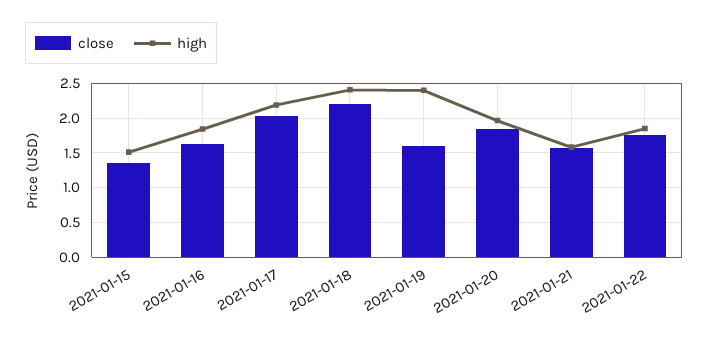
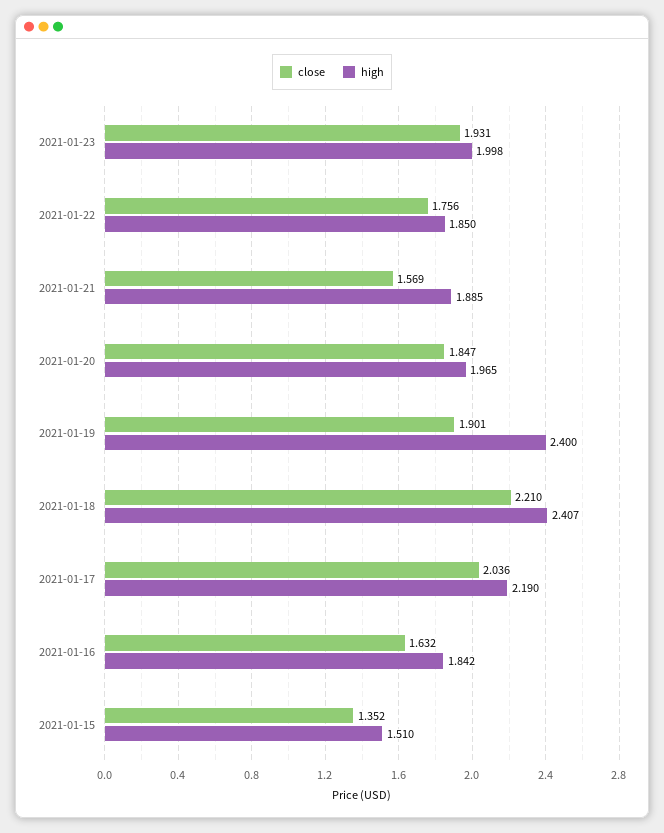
close, 2021-01-19: 1.6 -> 1.901
high, 2021-01-21: 1.6 -> 1.885
close, 2021-01-23: none -> 1.931
high, 2021-01-23: none -> 1.998

